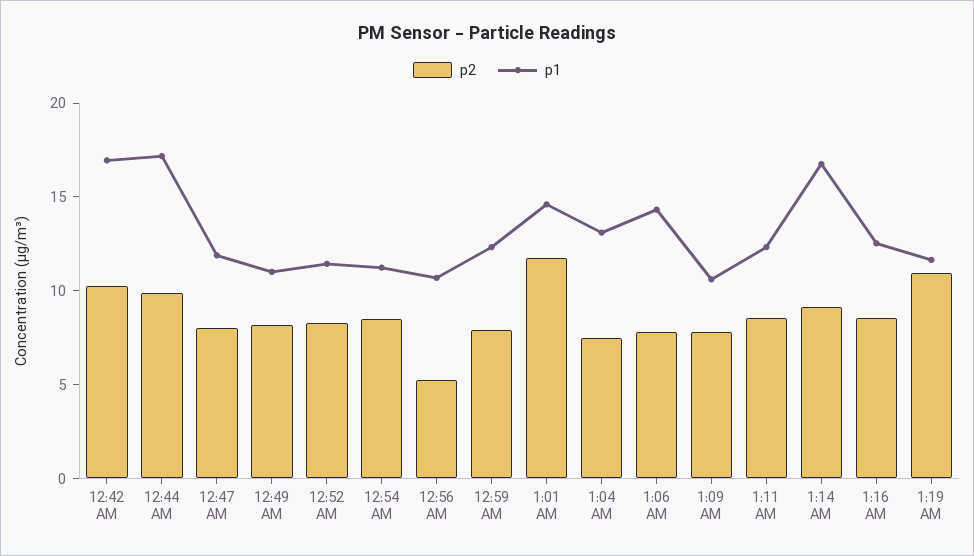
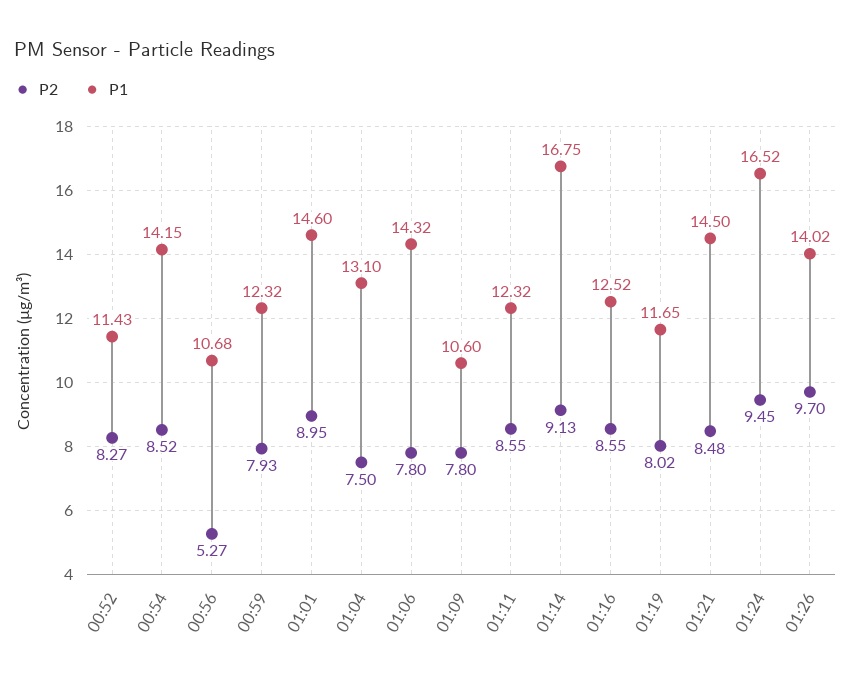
p2, 12:42 AM: 10 -> none
p1, 12:42 AM: 17 -> none
p2, 12:44 AM: 10 -> none
p1, 12:44 AM: 17 -> none
p2, 12:47 AM: 8 -> none
p1, 12:47 AM: 12 -> none
p2, 12:49 AM: 8 -> none
p1, 12:49 AM: 11 -> none
p1, 12:54 AM: 11 -> 14.15
p2, 1:01 AM: 12 -> 8.95
p2, 1:19 AM: 11 -> 8.02
p2, 01:21: none -> 8.48
p1, 01:21: none -> 14.5
p2, 01:24: none -> 9.45
p1, 01:24: none -> 16.52
p2, 01:26: none -> 9.7
p1, 01:26: none -> 14.02

